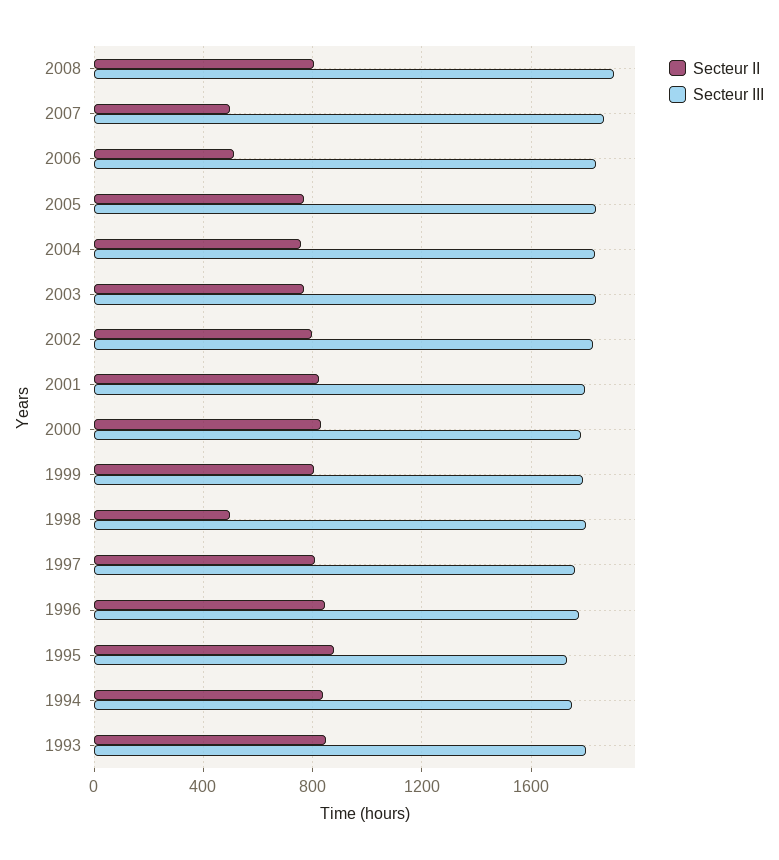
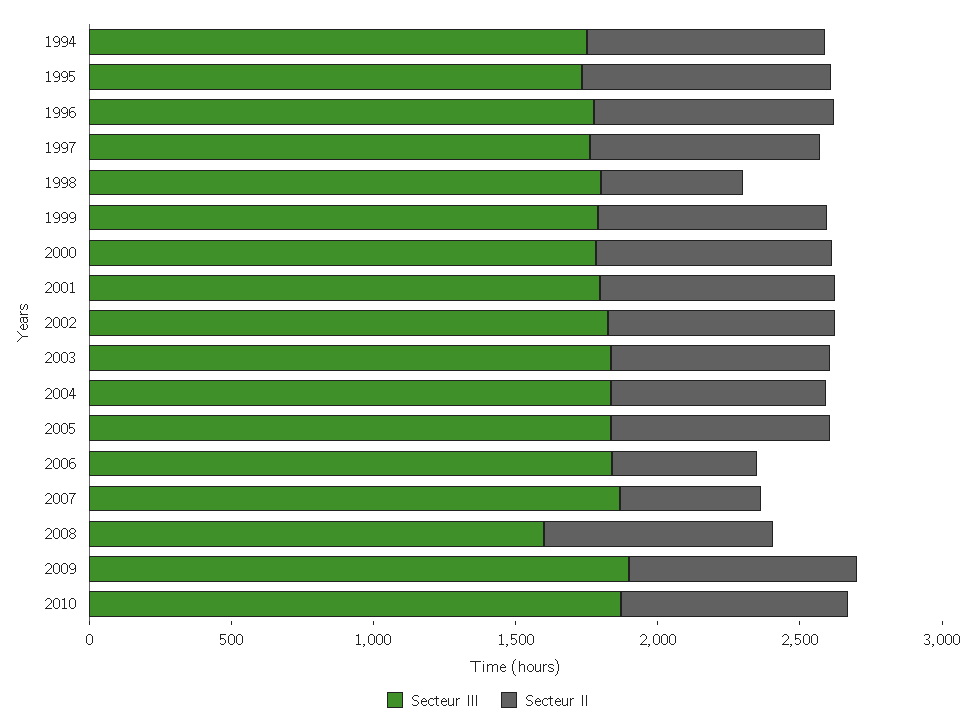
Secteur III, 2008: 1900 -> 1600
Secteur II, 1993: 850 -> none
Secteur III, 1993: 1800 -> none
Secteur III, 2009: none -> 1900
Secteur II, 2009: none -> 800
Secteur III, 2010: none -> 1900
Secteur II, 2010: none -> 800

